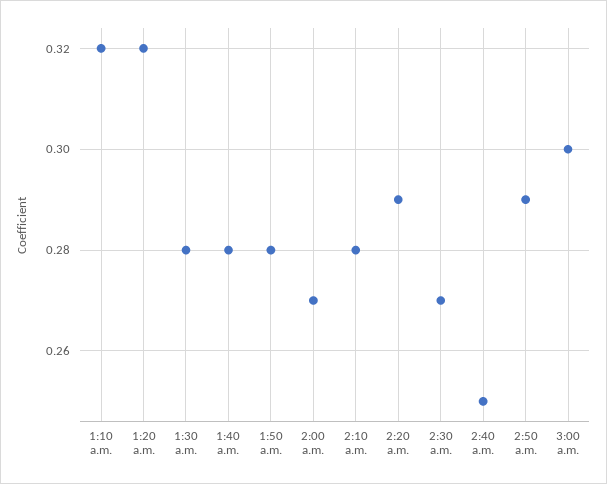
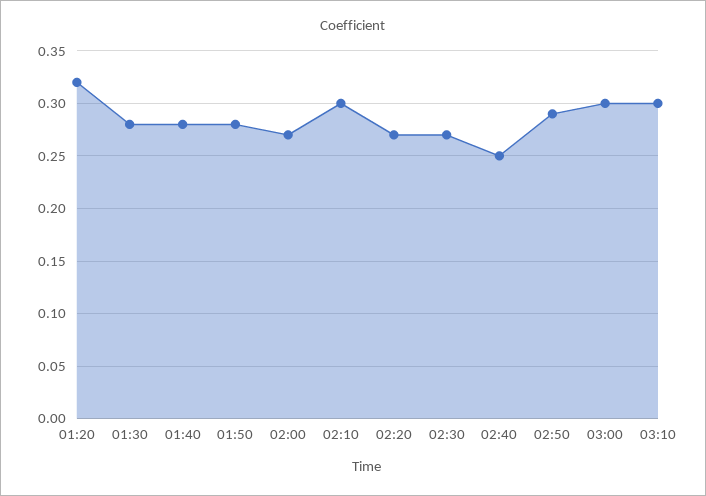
1:10 a.m.: 0.32 -> none
2:10 a.m.: 0.28 -> 0.3
2:20 a.m.: 0.29 -> 0.27
03:10: none -> 0.3

